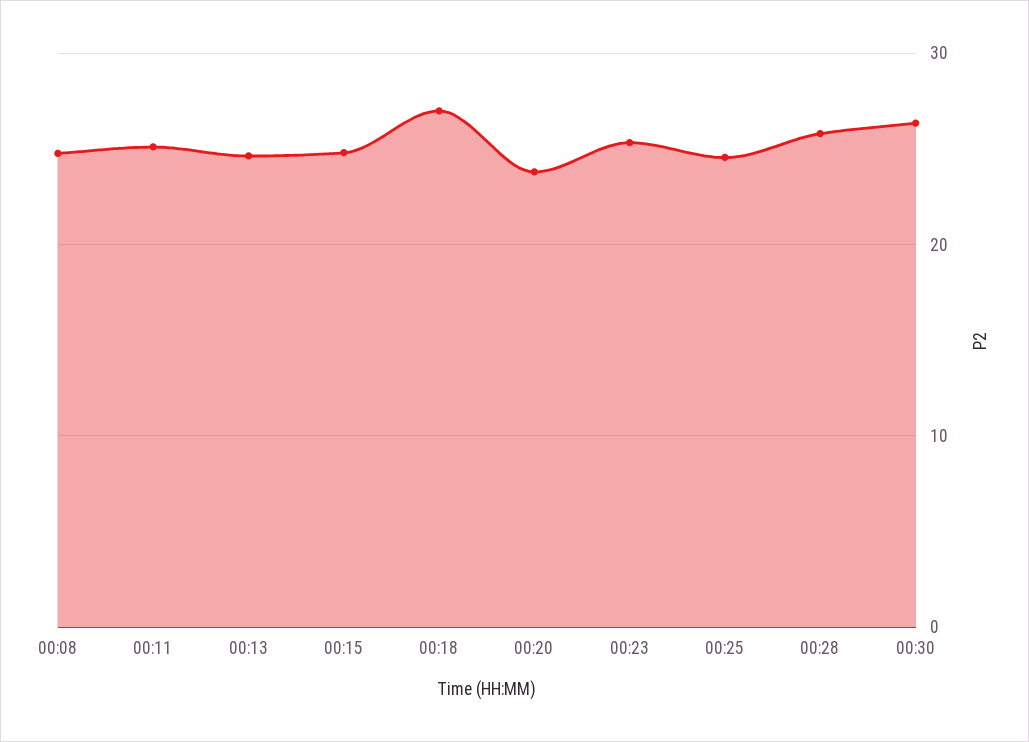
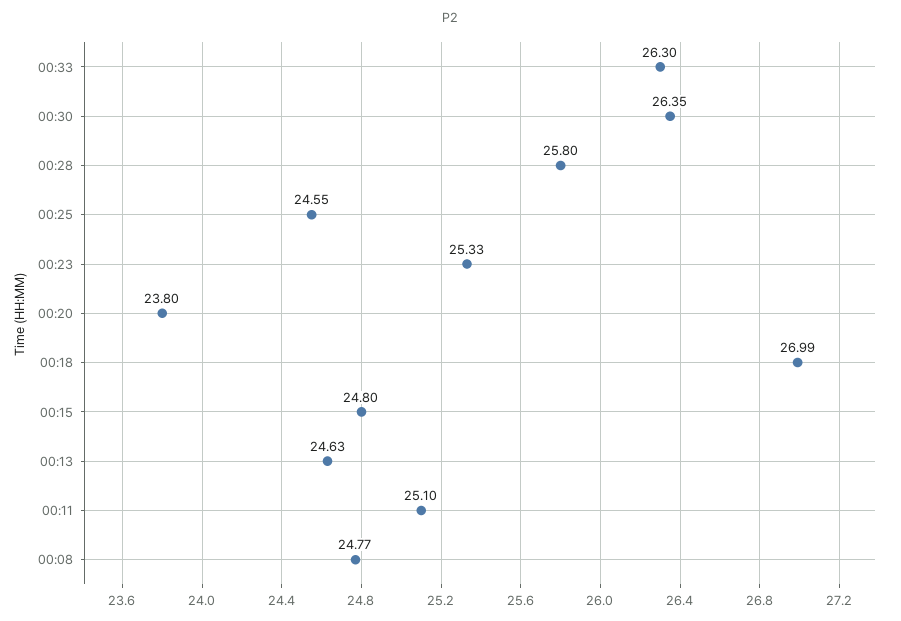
00:33: none -> 26.3

